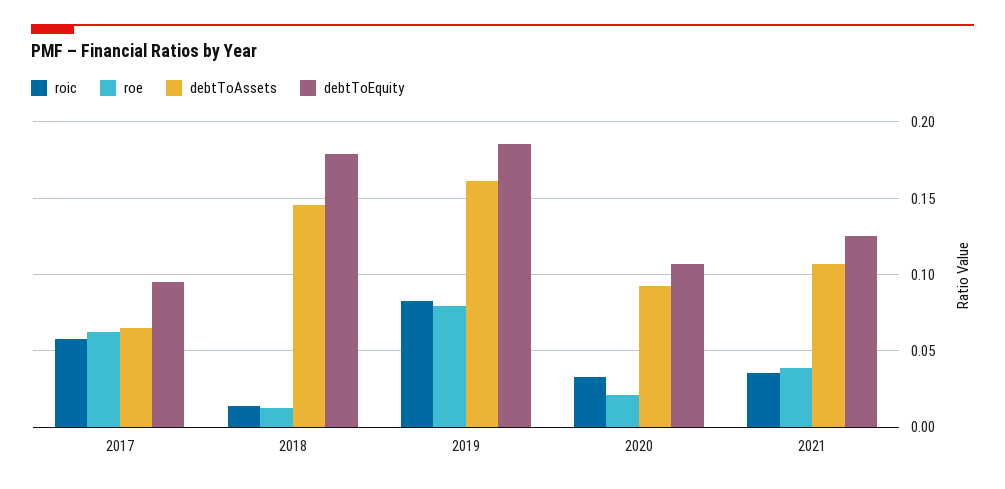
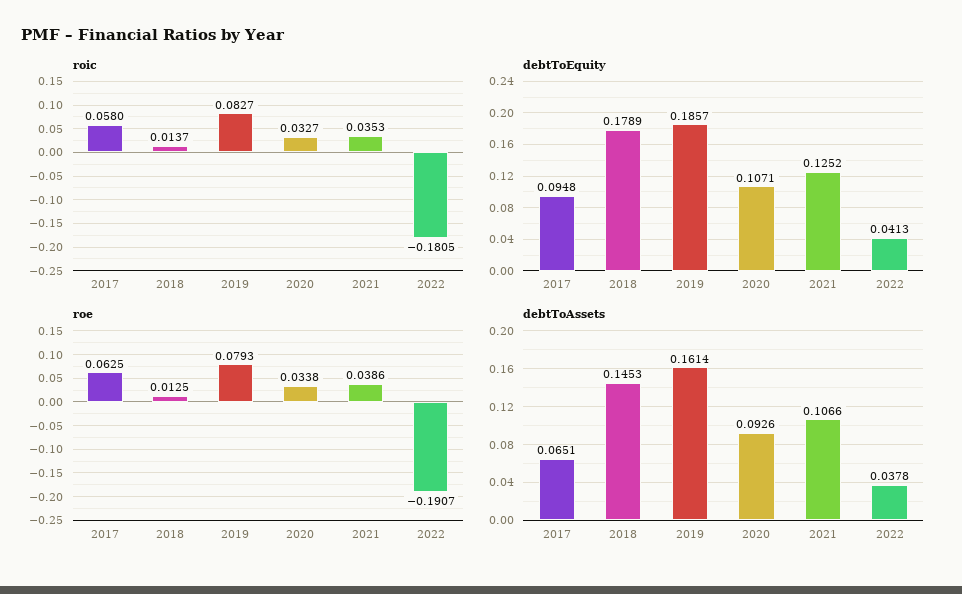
roe, 2020: 0.02 -> 0.0338
roic, 2022: none -> -0.1805
debtToEquity, 2022: none -> 0.0413
roe, 2022: none -> -0.1907
debtToAssets, 2022: none -> 0.0378

